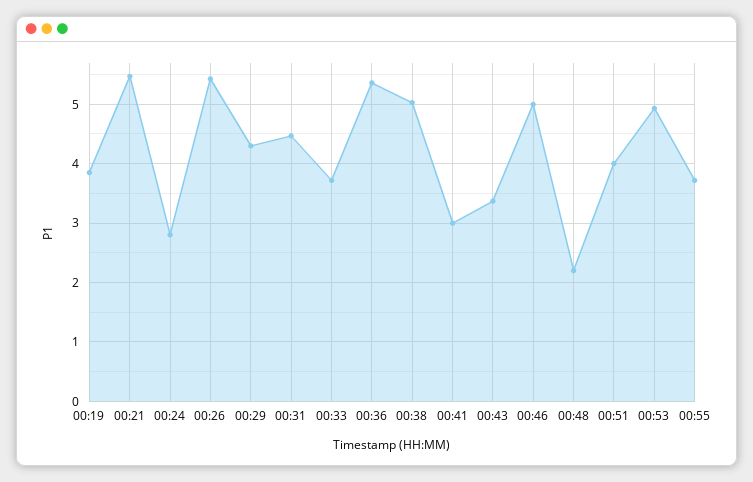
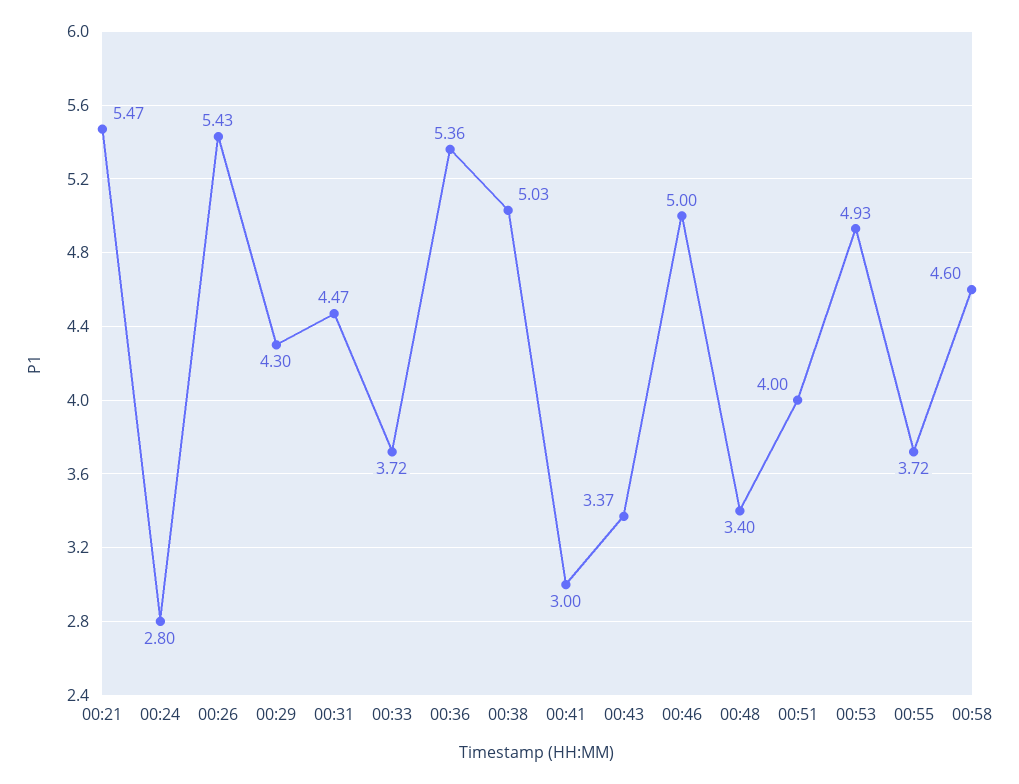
00:19: 3.8 -> none
00:48: 2.2 -> 3.4
00:58: none -> 4.6

